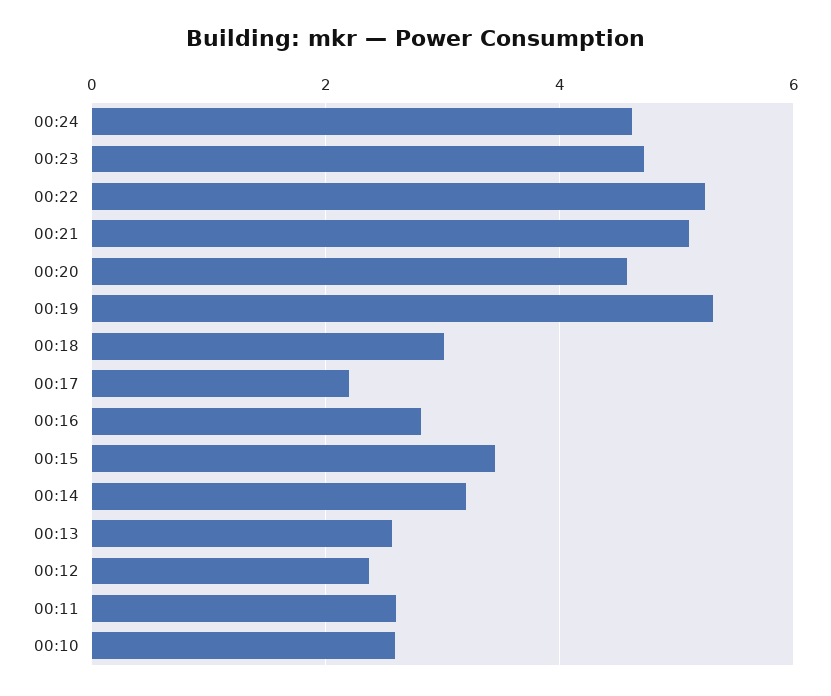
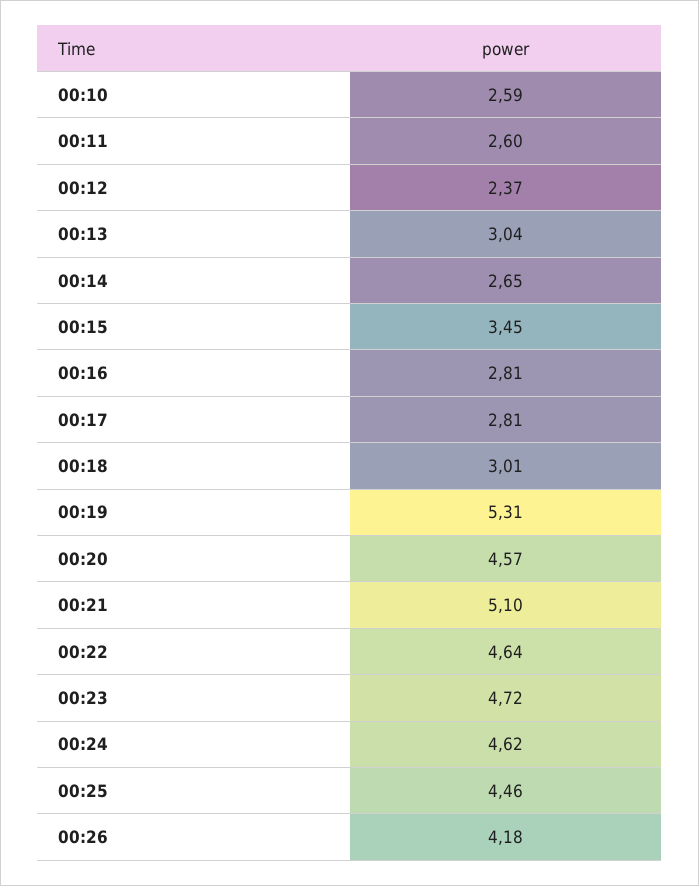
00:22: 5.2 -> 4.64
00:17: 2.2 -> 2.81
00:14: 3.2 -> 2.65
00:13: 2.6 -> 3.04
00:25: none -> 4.46
00:26: none -> 4.18

